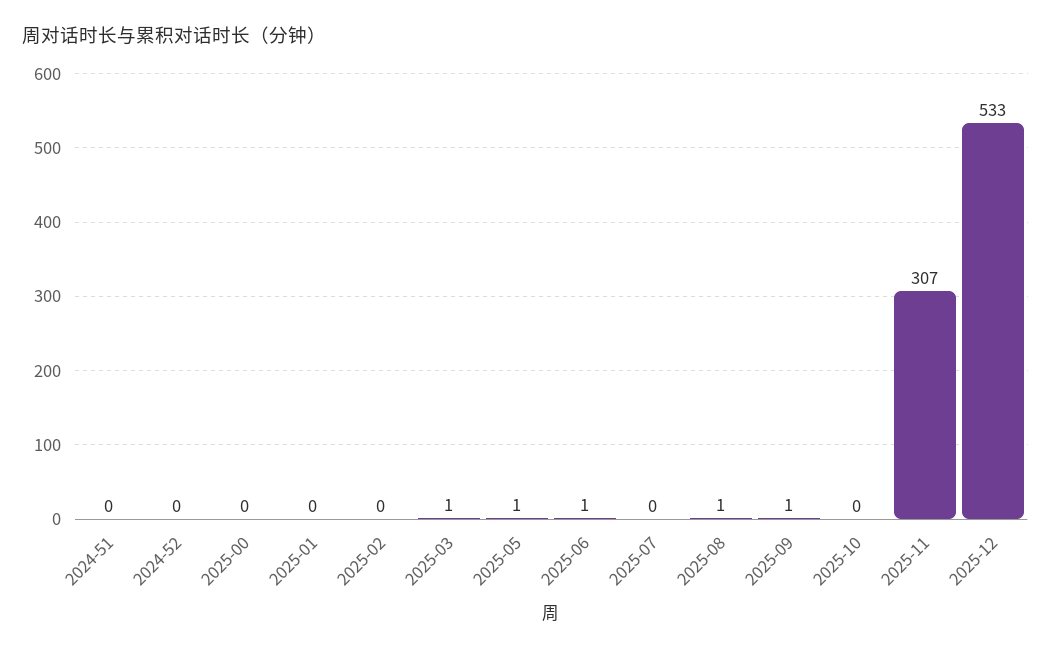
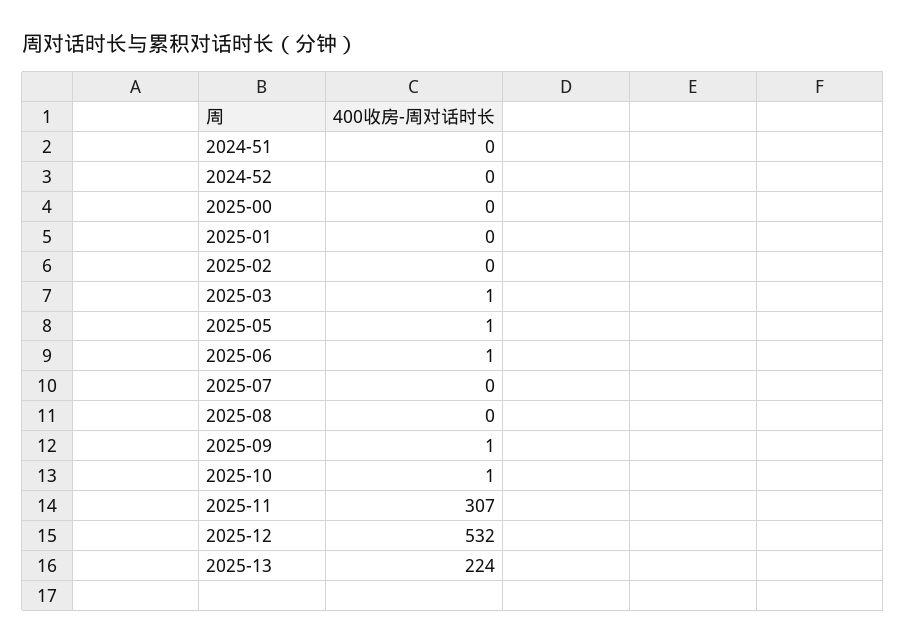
2025-08: 1 -> 0
2025-10: 0 -> 1
2025-12: 533 -> 532
2025-13: none -> 224

